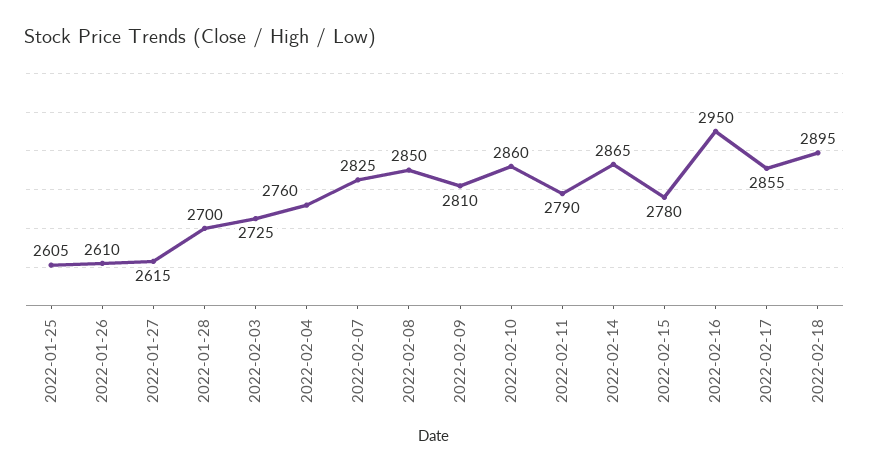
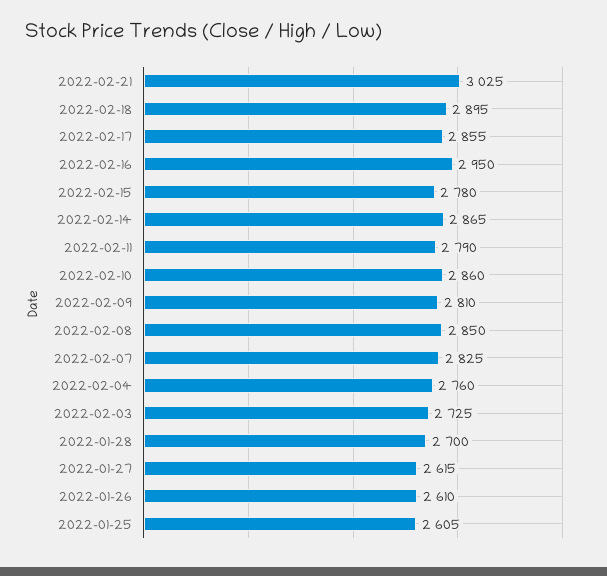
2022-02-21: none -> 3025

